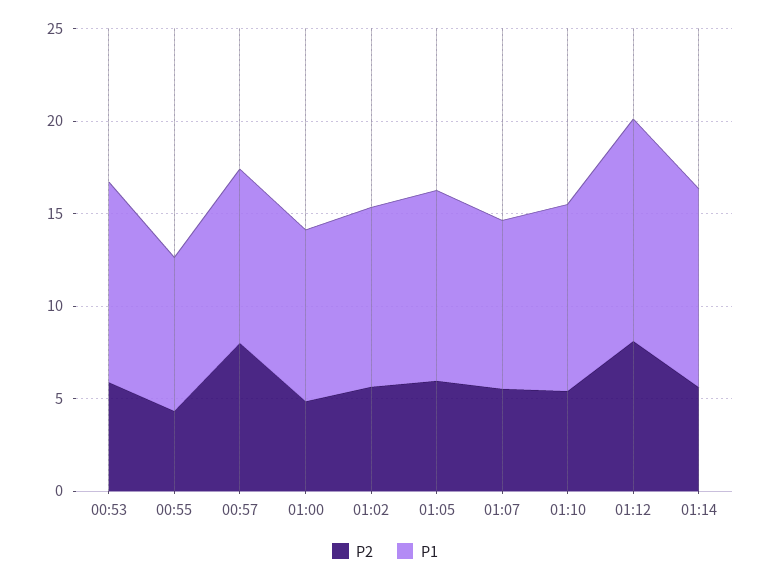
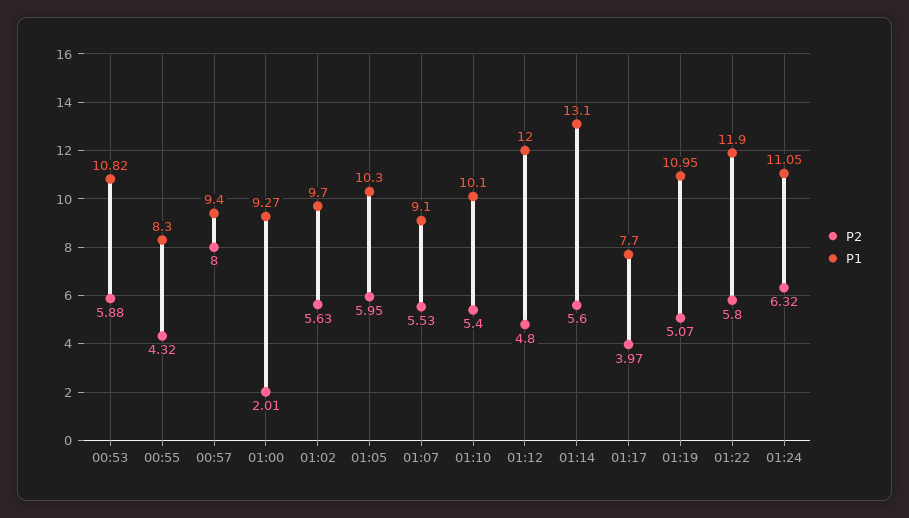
P2, 01:00: 5 -> 2.01
P2, 01:12: 8 -> 4.8
P1, 01:14: 11 -> 13.1
P2, 01:17: none -> 3.97
P1, 01:17: none -> 7.7
P2, 01:19: none -> 5.07
P1, 01:19: none -> 10.95
P2, 01:22: none -> 5.8
P1, 01:22: none -> 11.9
P2, 01:24: none -> 6.32
P1, 01:24: none -> 11.05

